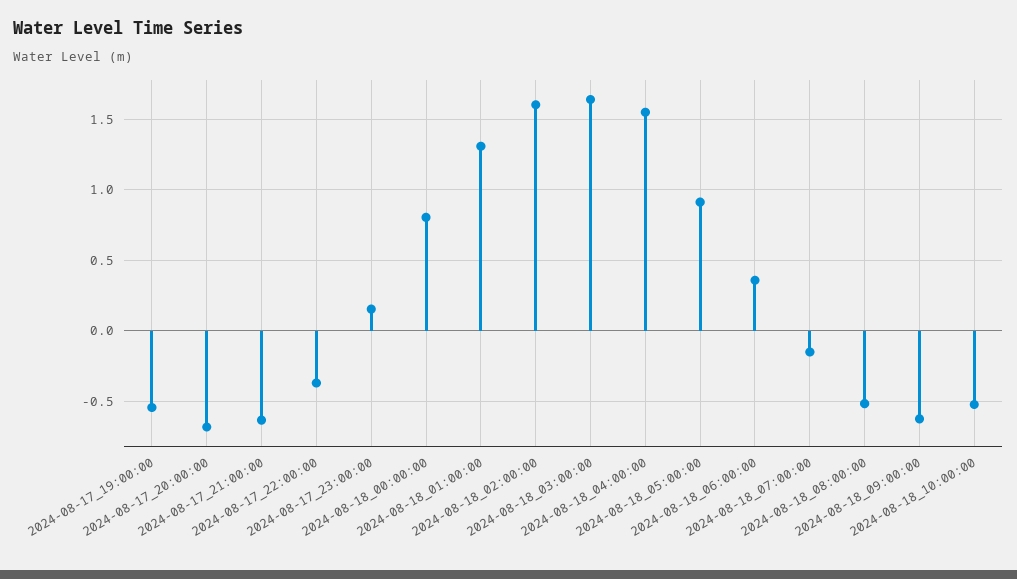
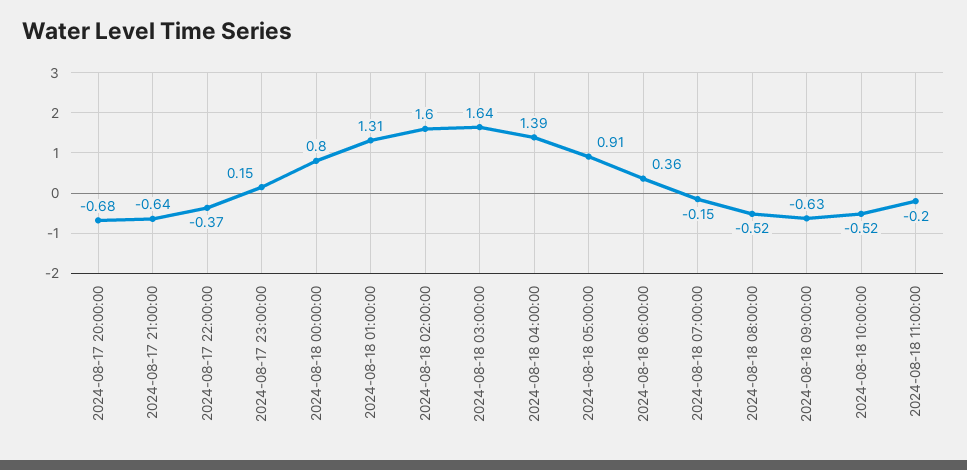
2024-08-17_19:00:00: -0.55 -> none
2024-08-18_04:00:00: 1.55 -> 1.39
2024-08-18 11:00:00: none -> -0.2

